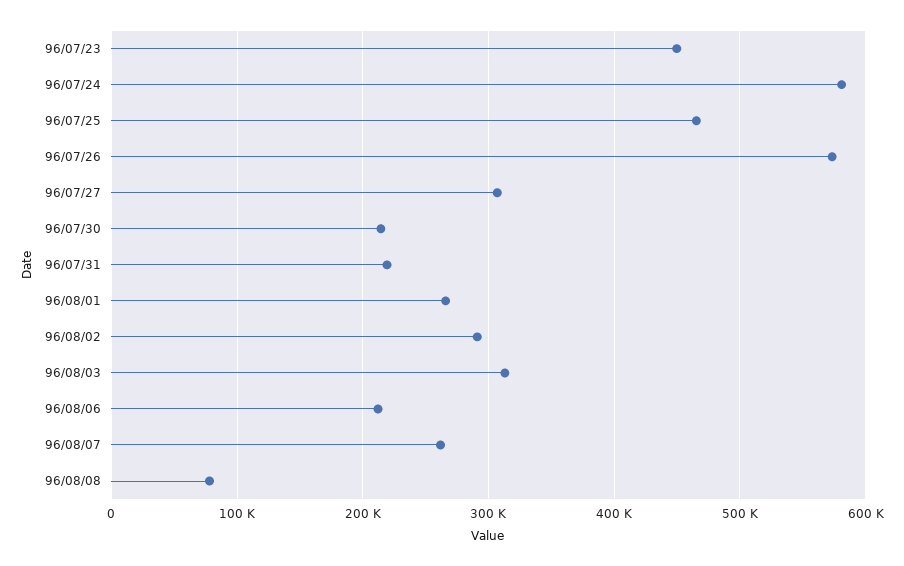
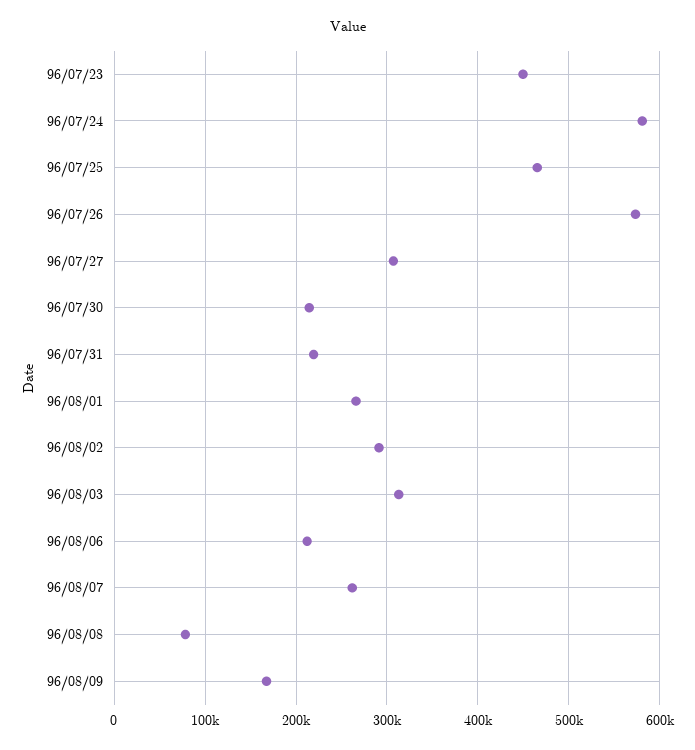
96/08/09: none -> 170000

